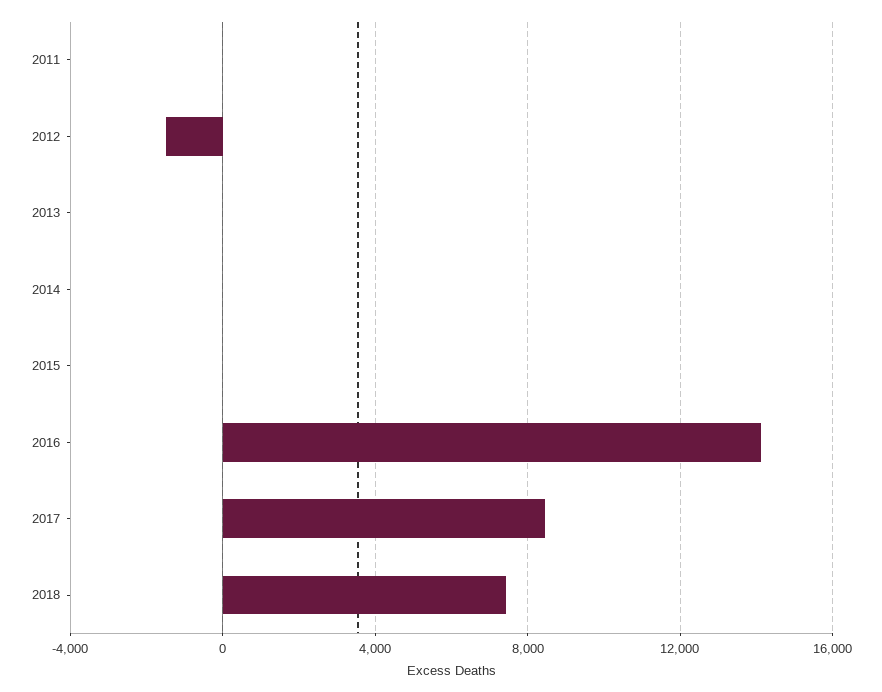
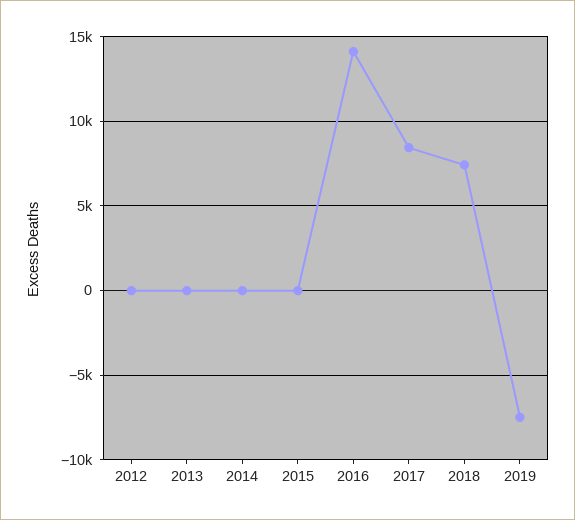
2011: 0 -> none
2012: -1500 -> 0
2019: none -> -7500

